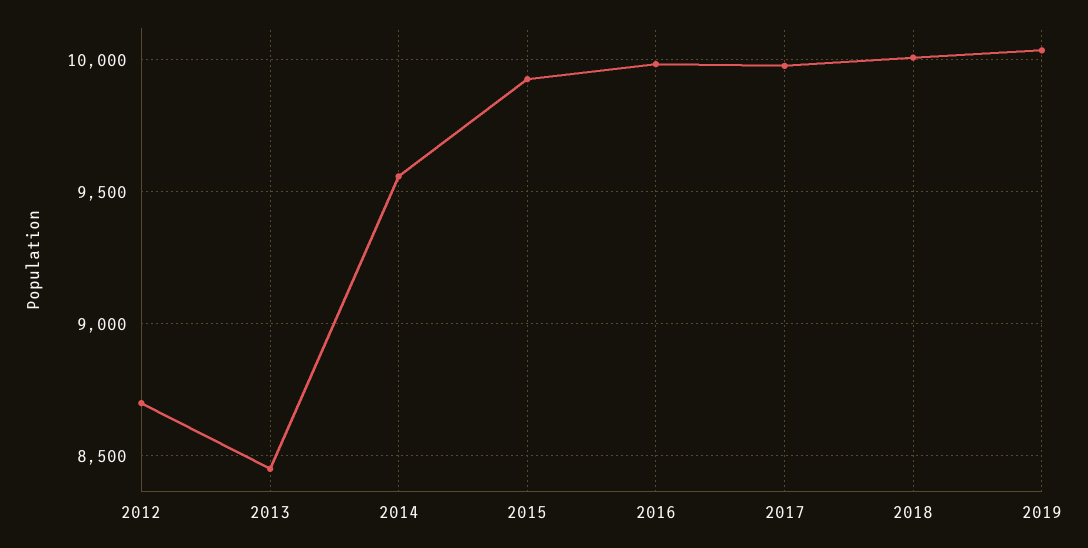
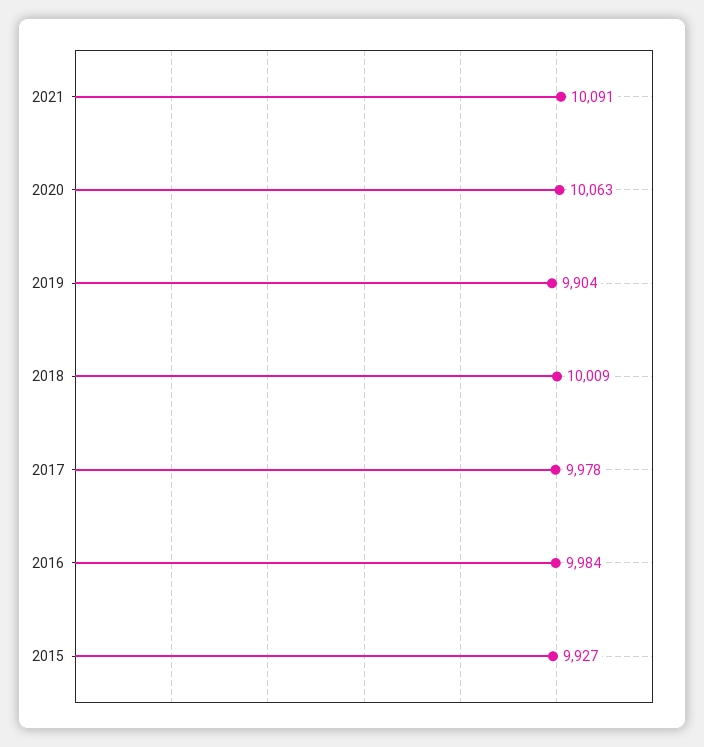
2012: 8700 -> none
2013: 8450 -> none
2014: 9550 -> none
2019: 10050 -> 9904
2021: none -> 10091
2020: none -> 10063

